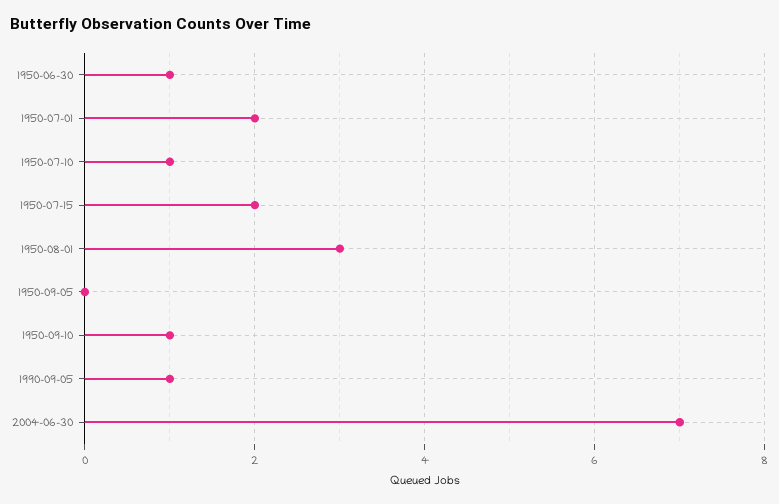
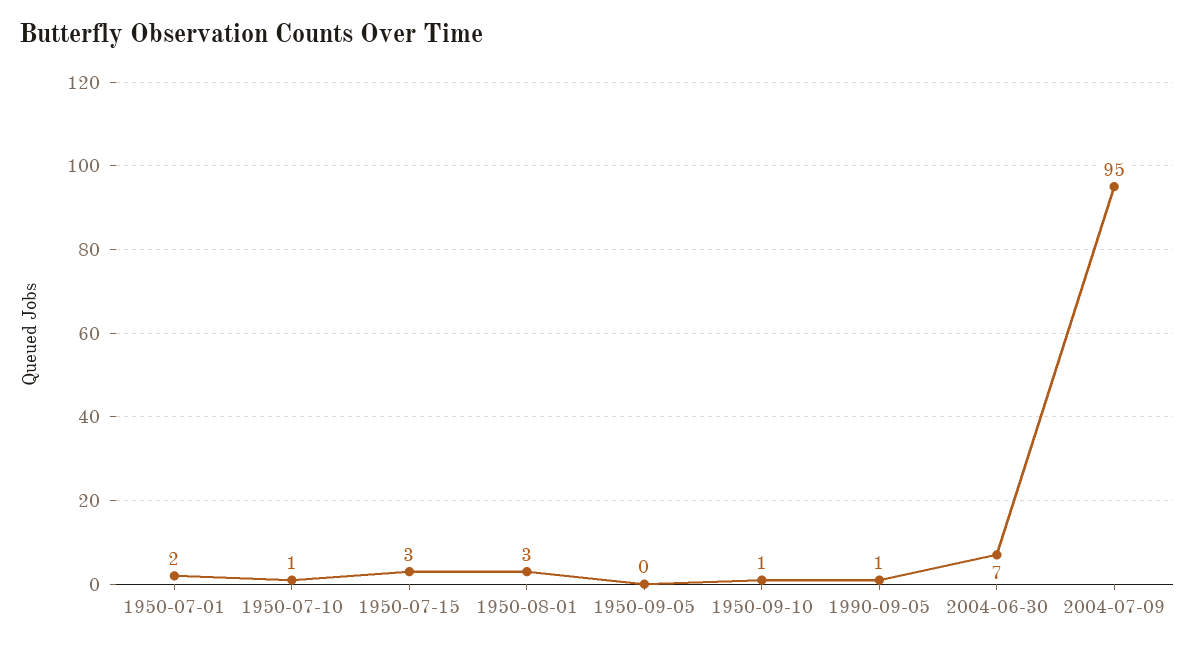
1950-06-30: 1 -> none
1950-07-15: 2 -> 3
2004-07-09: none -> 95

